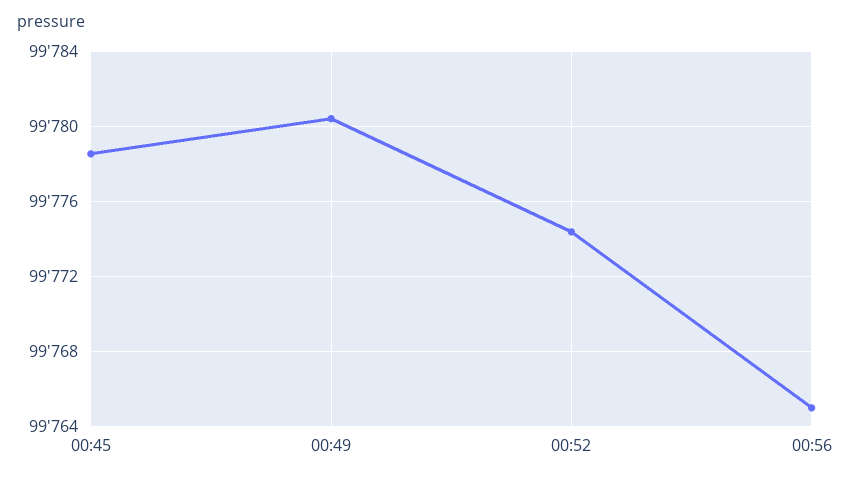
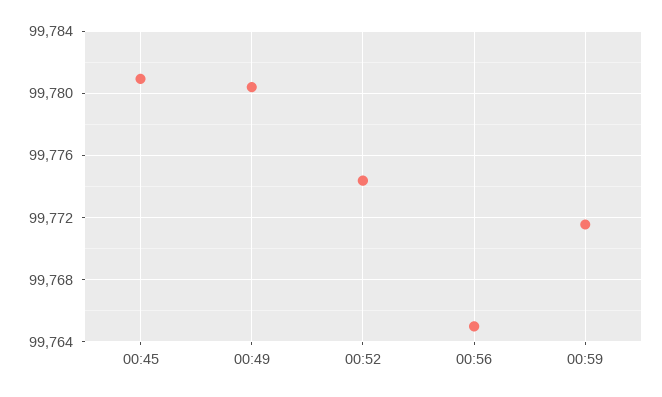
00:45: 99778.5 -> 99781
00:59: none -> 99771.5

